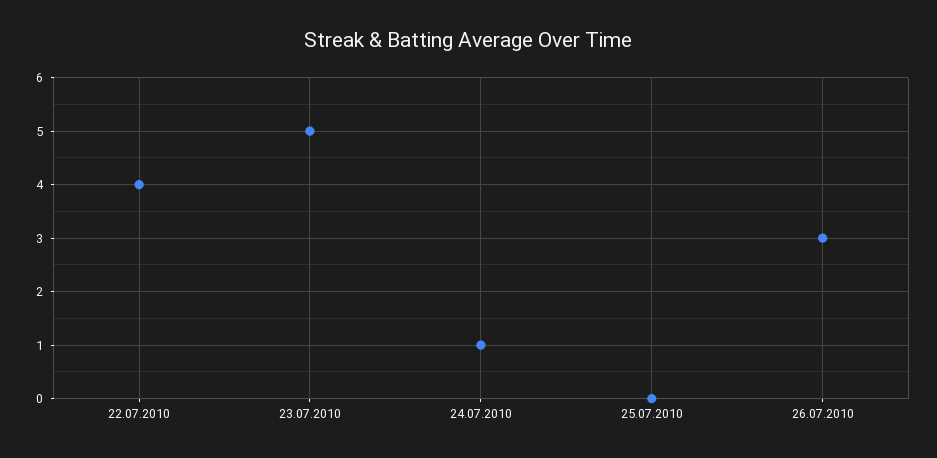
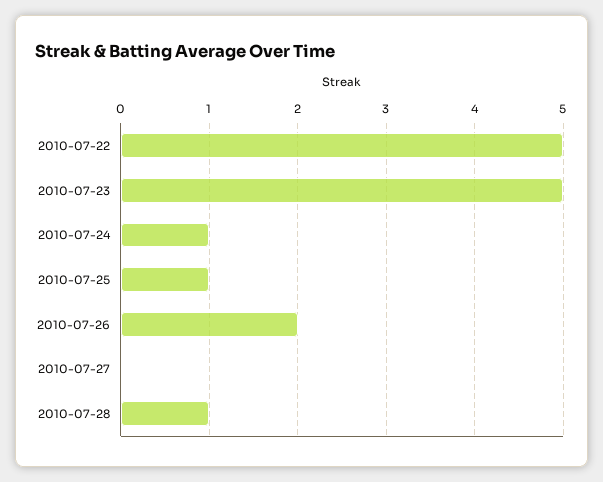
22.07.2010: 4 -> 5
25.07.2010: 0 -> 1
26.07.2010: 3 -> 2
2010-07-27: none -> 0
2010-07-28: none -> 1

